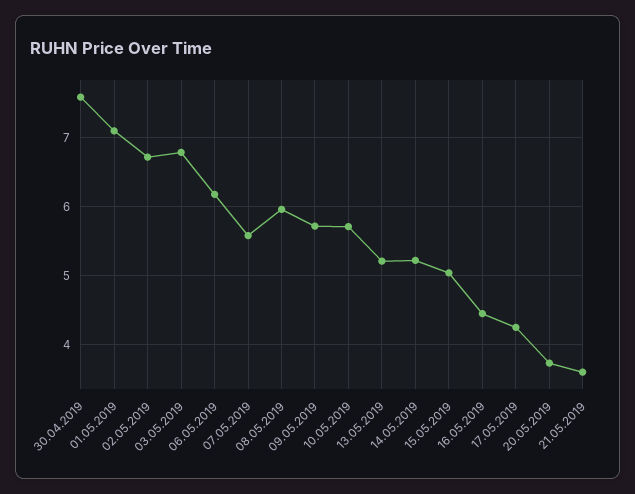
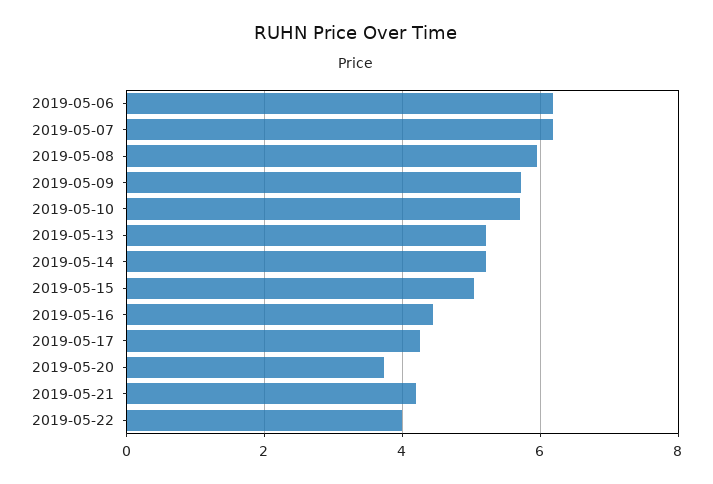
30.04.2019: 7.6 -> none
01.05.2019: 7.1 -> none
02.05.2019: 6.7 -> none
03.05.2019: 6.8 -> none
07.05.2019: 5.6 -> 6.2
21.05.2019: 3.6 -> 4.2
2019-05-22: none -> 4

